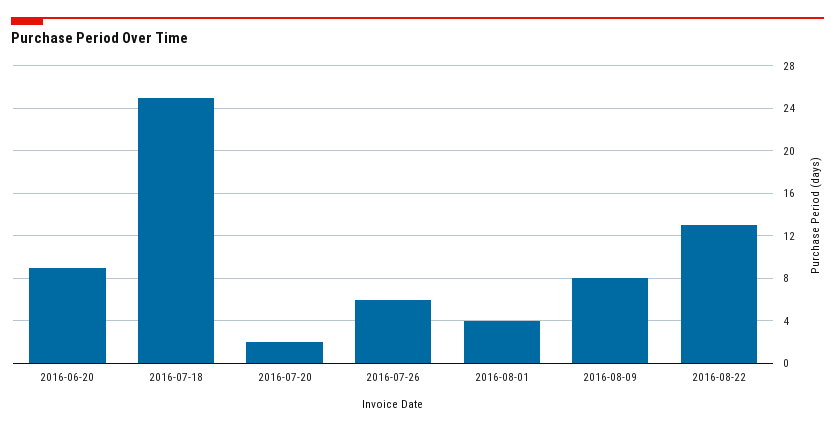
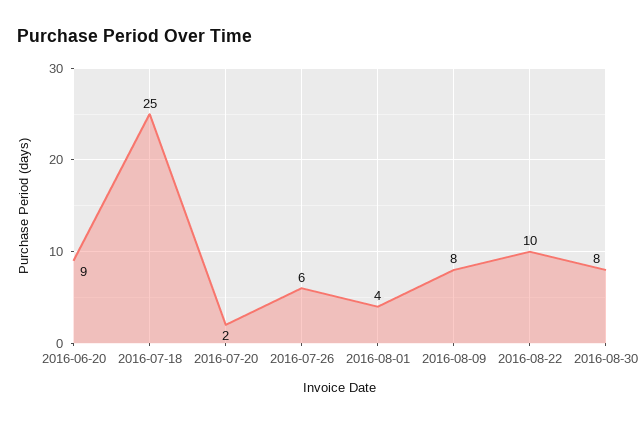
2016-08-22: 13 -> 10
2016-08-30: none -> 8

